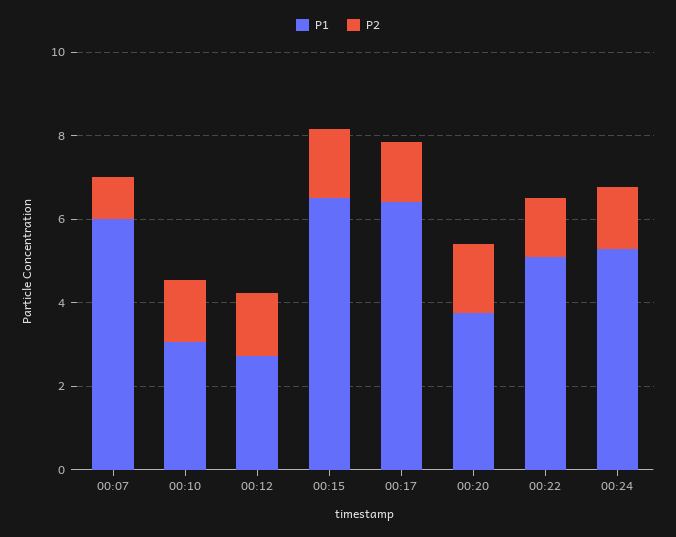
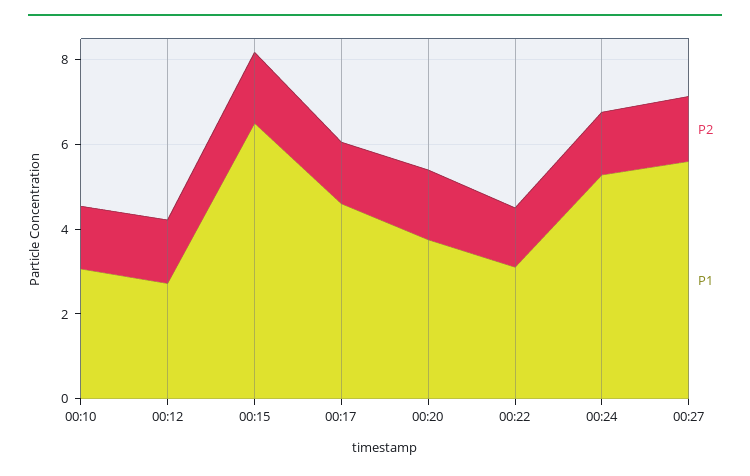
P1, 00:07: 6 -> none
P2, 00:07: 1 -> none
P1, 00:17: 6.5 -> 4.5
P1, 00:22: 5 -> 3
P2, 00:27: none -> 1.5
P1, 00:27: none -> 5.5

